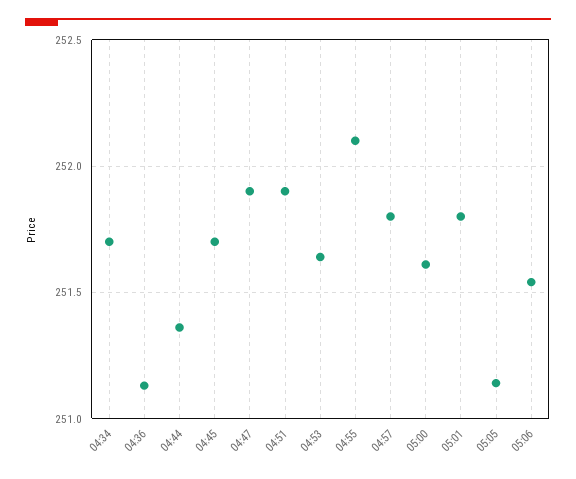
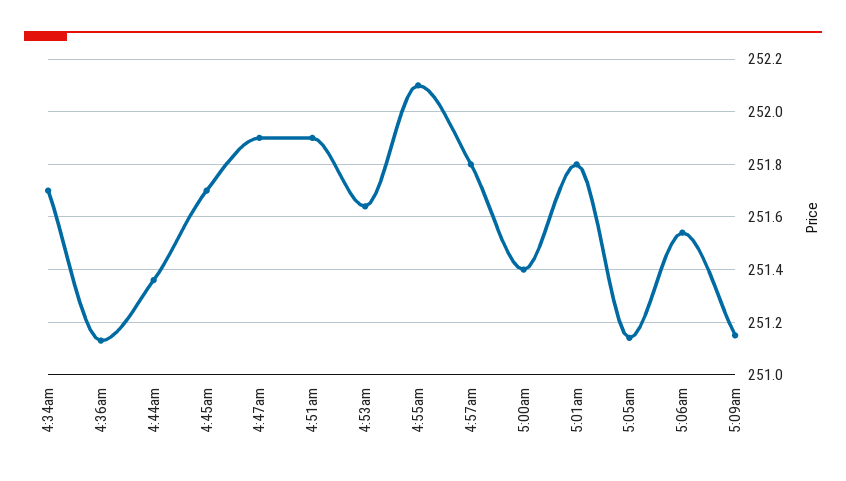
05:00: 251.6 -> 251.4
5:09am: none -> 251.15

